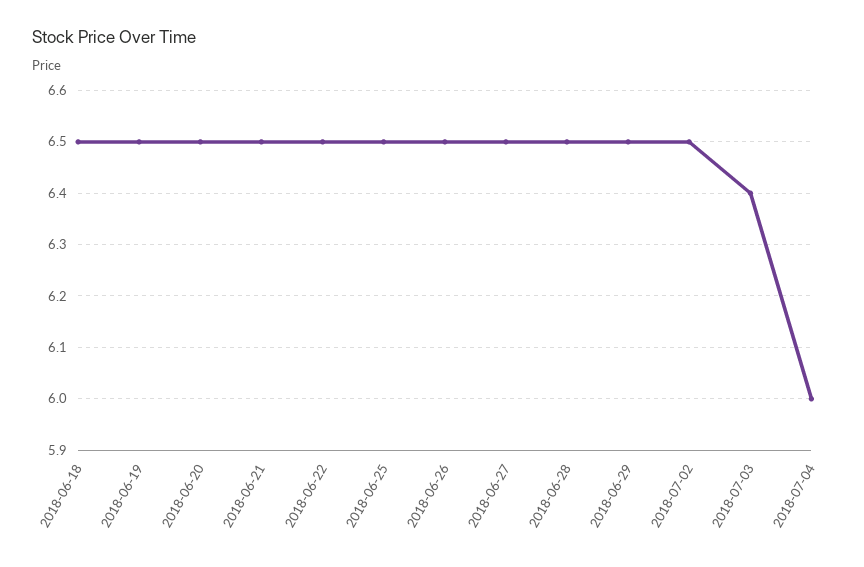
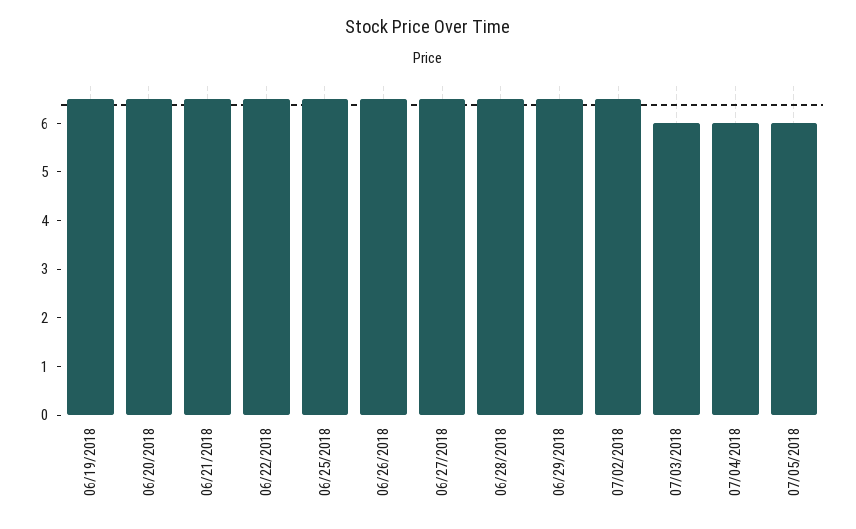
2018-06-18: 6.5 -> none
2018-07-03: 6.4 -> 6
07/05/2018: none -> 6

